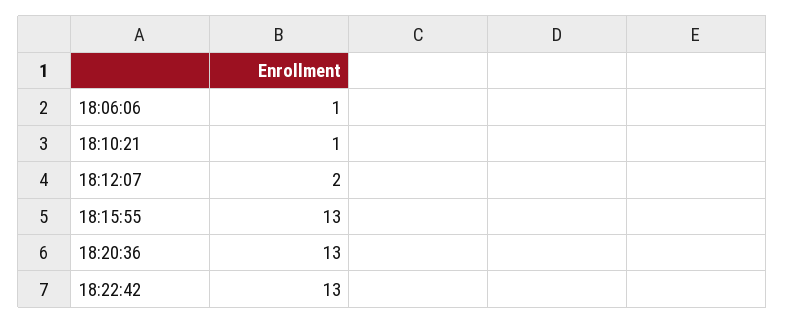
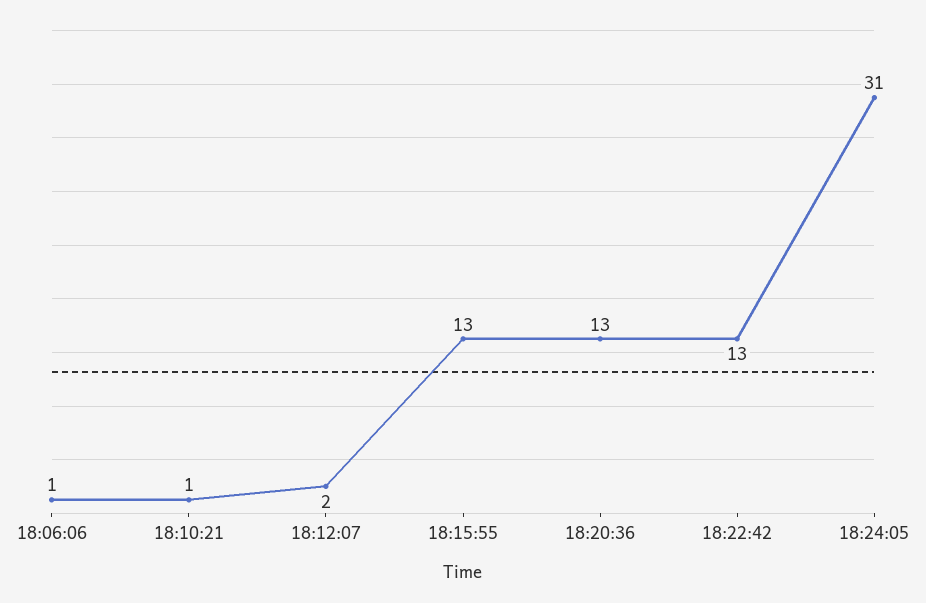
18:24:05: none -> 31

